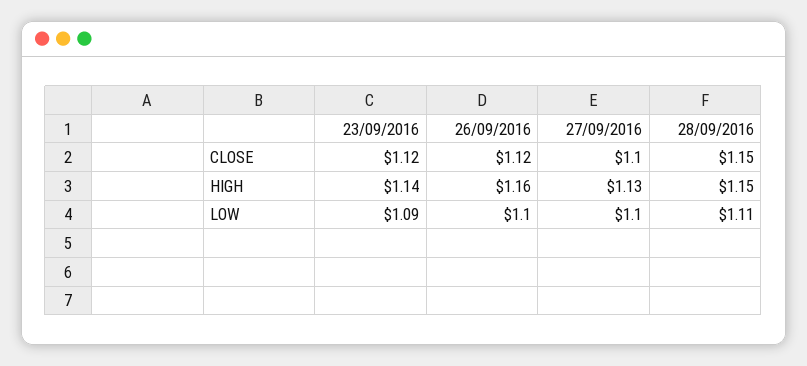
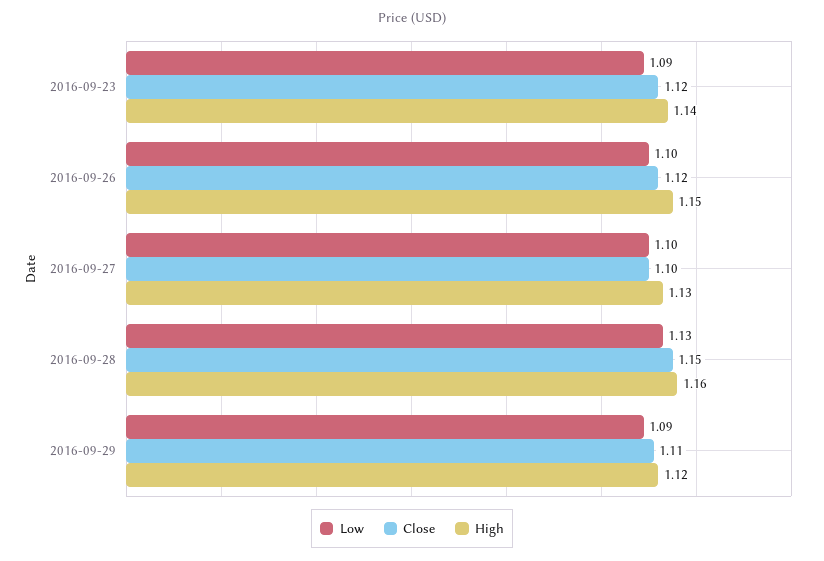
HIGH, 26/09/2016: 1.16 -> 1.15
HIGH, 28/09/2016: 1.15 -> 1.16
LOW, 28/09/2016: 1.11 -> 1.13
LOW, 2016-09-29: none -> 1.09
CLOSE, 2016-09-29: none -> 1.11
HIGH, 2016-09-29: none -> 1.12

